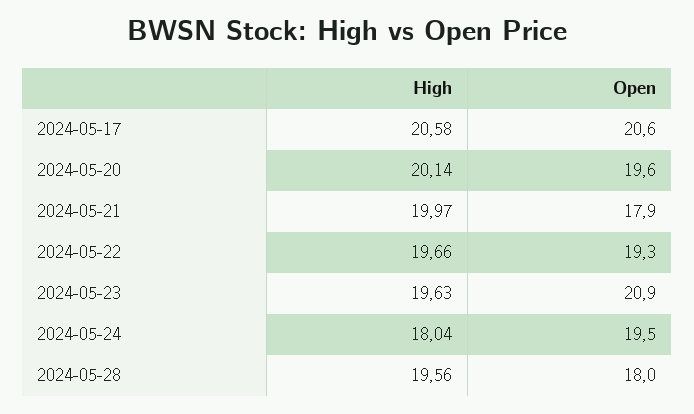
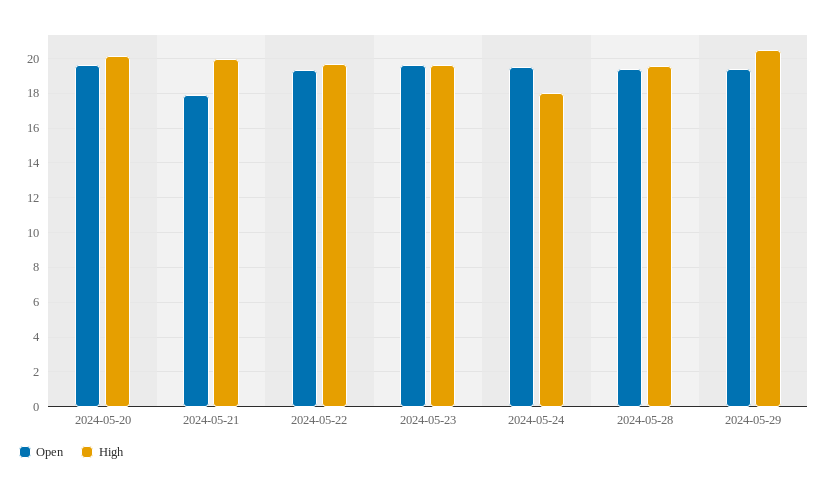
High, 2024-05-17: 20.58 -> none
Open, 2024-05-17: 20.6 -> none
Open, 2024-05-23: 20.9 -> 19.5
Open, 2024-05-28: 18 -> 19.5
Open, 2024-05-29: none -> 19.5
High, 2024-05-29: none -> 20.5

